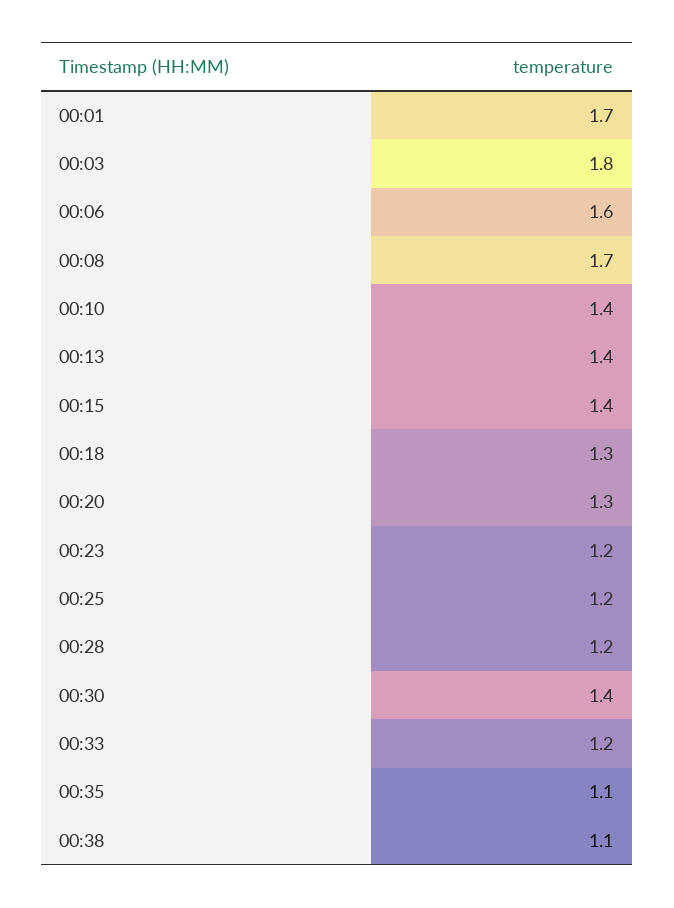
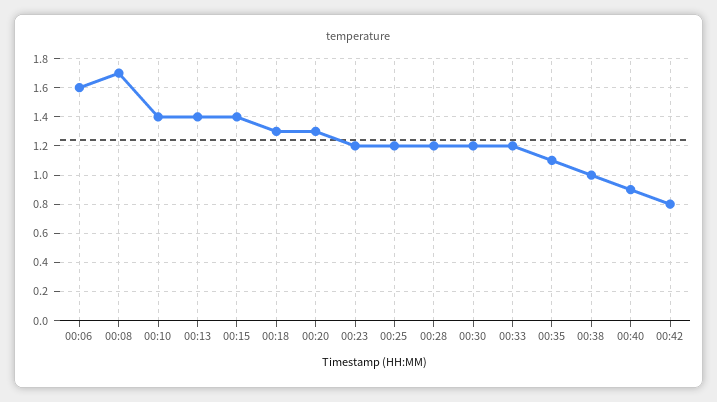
00:01: 1.7 -> none
00:03: 1.8 -> none
00:30: 1.4 -> 1.2
00:38: 1.1 -> 1
00:40: none -> 0.9
00:42: none -> 0.8

